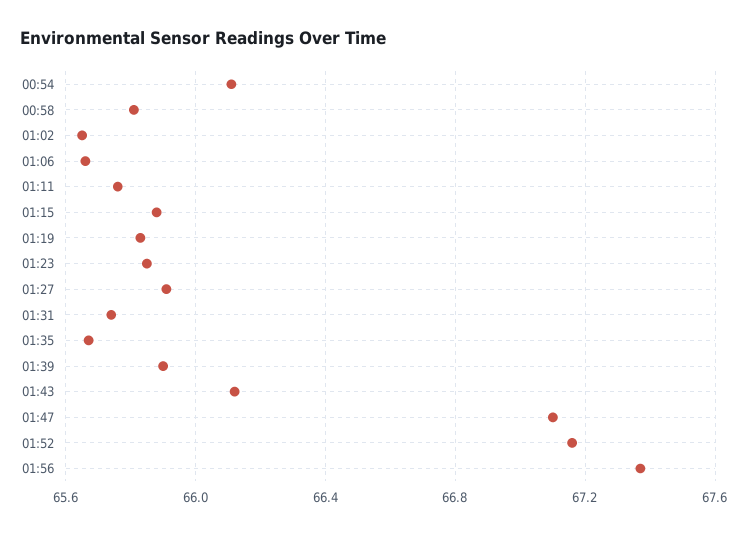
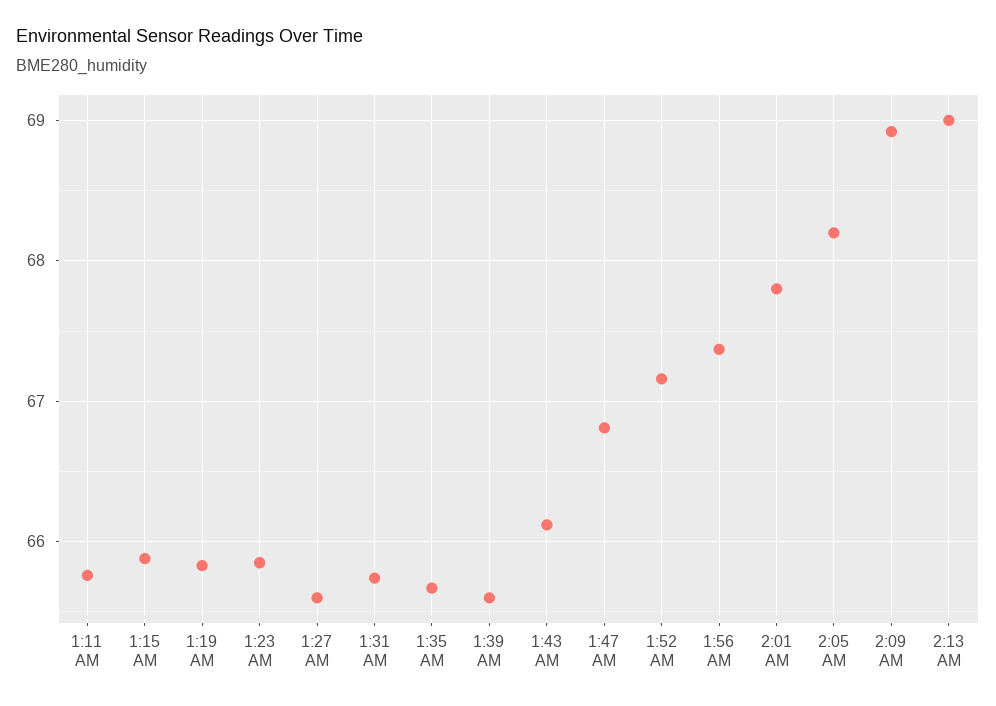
00:54: 66.1 -> none
00:58: 65.8 -> none
01:02: 65.65 -> none
01:06: 65.65 -> none
01:27: 65.9 -> 65.6
01:39: 65.9 -> 65.6
01:47: 67.1 -> 66.8
2:01 AM: none -> 67.8
2:05 AM: none -> 68.2
2:09 AM: none -> 68.9
2:13 AM: none -> 69

